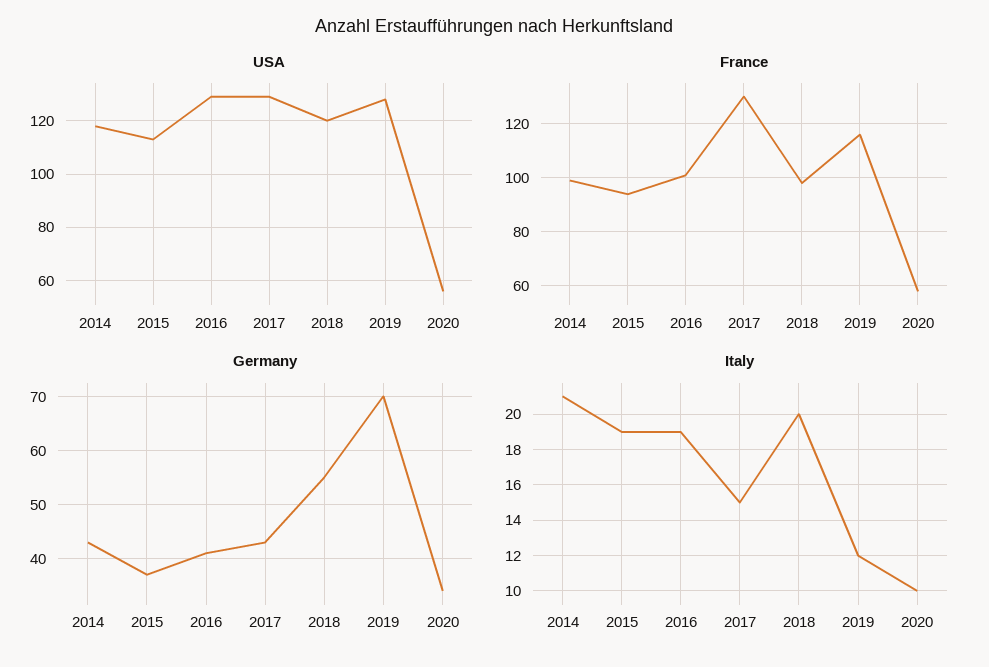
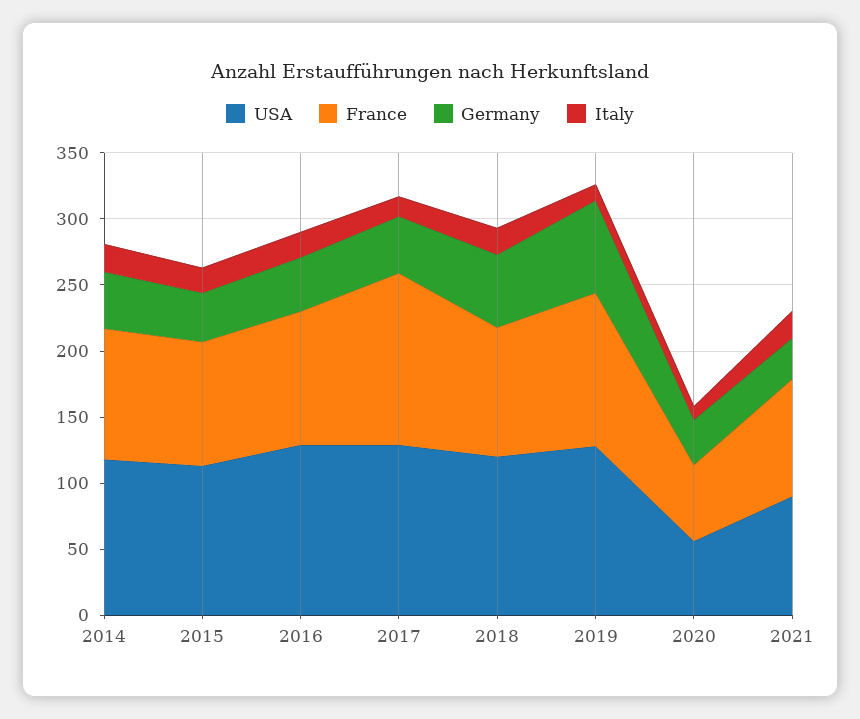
USA, 2021: none -> 90
France, 2021: none -> 90
Germany, 2021: none -> 30
Italy, 2021: none -> 20

